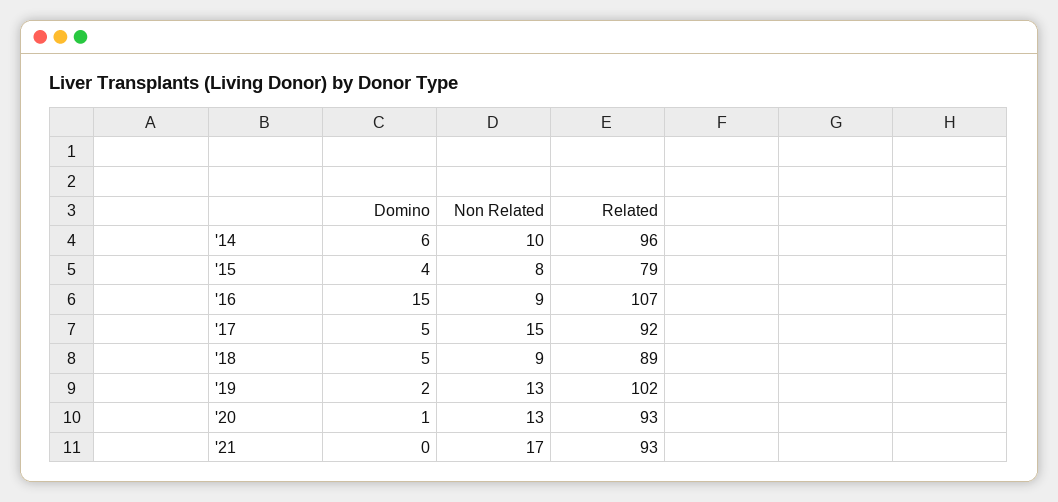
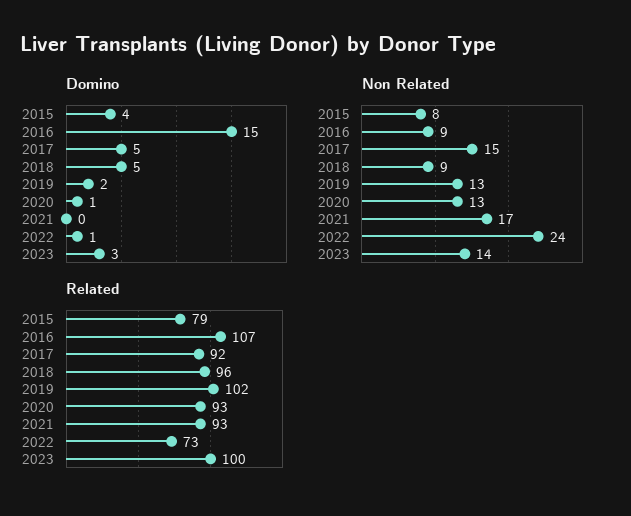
Domino, '14: 6 -> none
Non Related, '14: 10 -> none
Related, '14: 96 -> none
Related, '18: 89 -> 96
Domino, 2022: none -> 1
Domino, 2023: none -> 3
Non Related, 2022: none -> 24
Non Related, 2023: none -> 14
Related, 2022: none -> 73
Related, 2023: none -> 100

